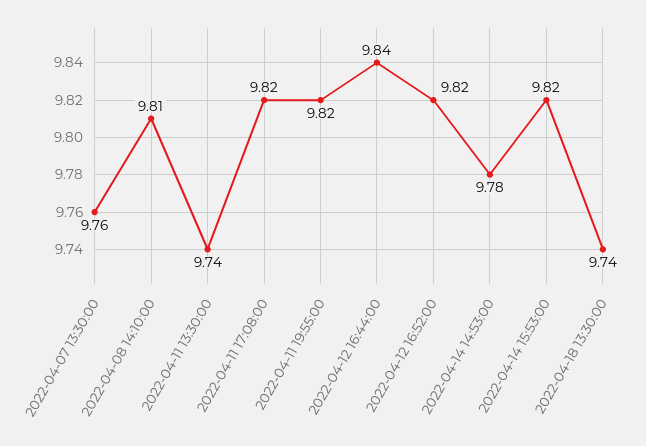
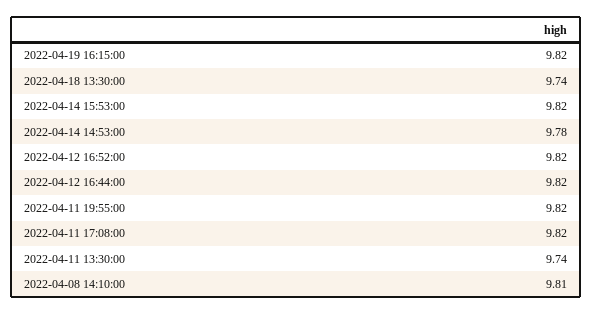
2022-04-07 13:30:00: 9.76 -> none
2022-04-12 16:44:00: 9.84 -> 9.82
2022-04-19 16:15:00: none -> 9.82

